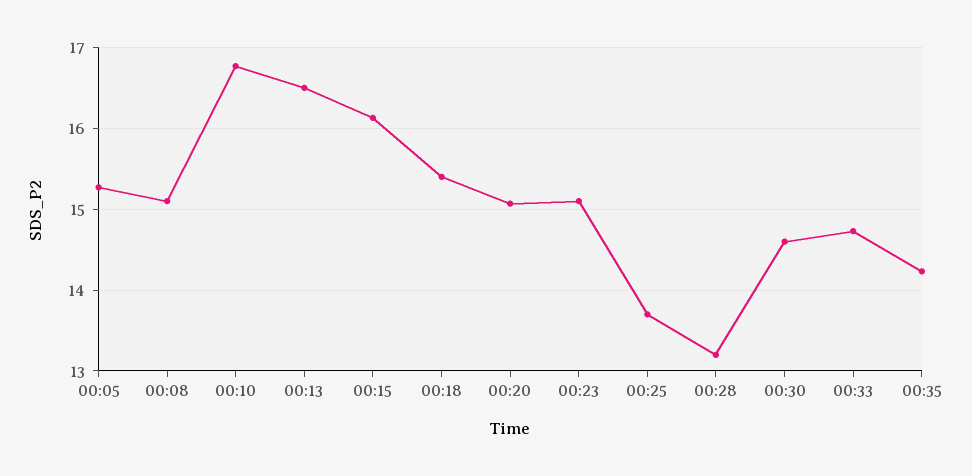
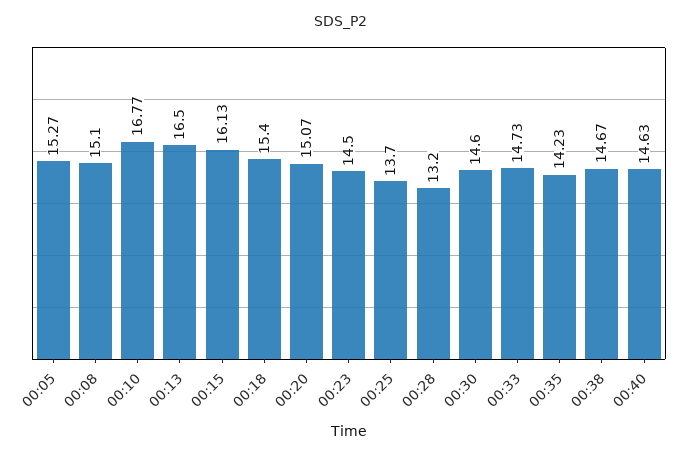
00:23: 15.1 -> 14.5
00:38: none -> 14.67
00:40: none -> 14.63

